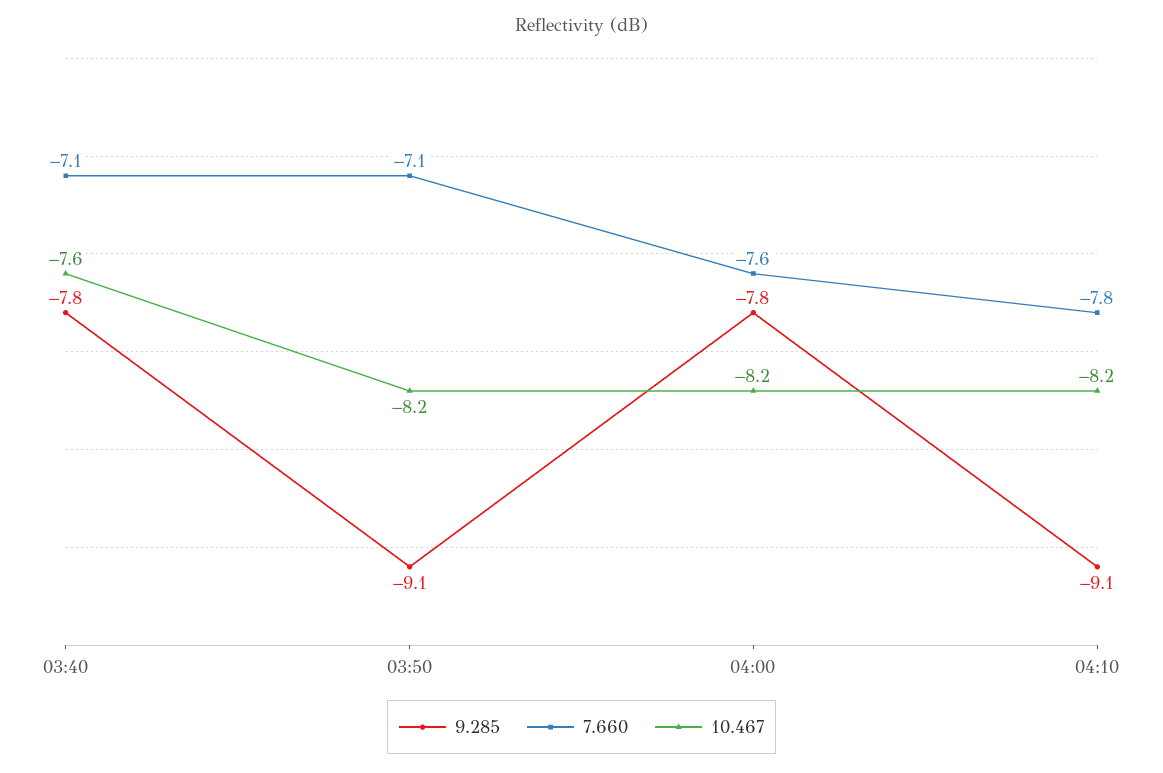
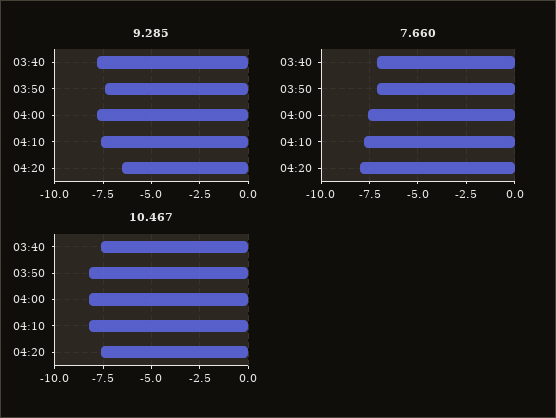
9.285, 03:50: -9.1 -> -7.5
9.285, 04:10: -9.1 -> -7.5
9.285, 04:20: none -> -6.5
7.660, 04:20: none -> -8
10.467, 04:20: none -> -7.5

